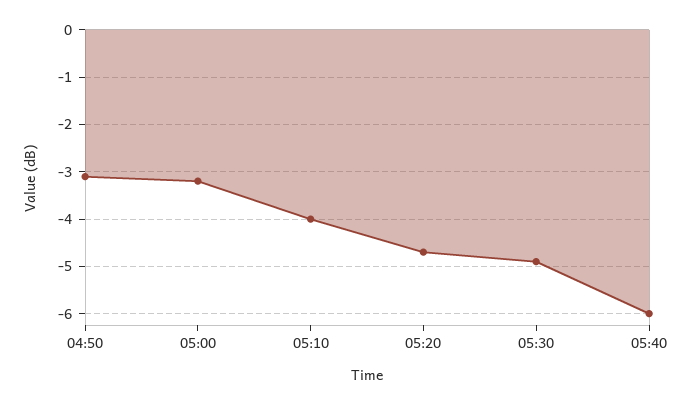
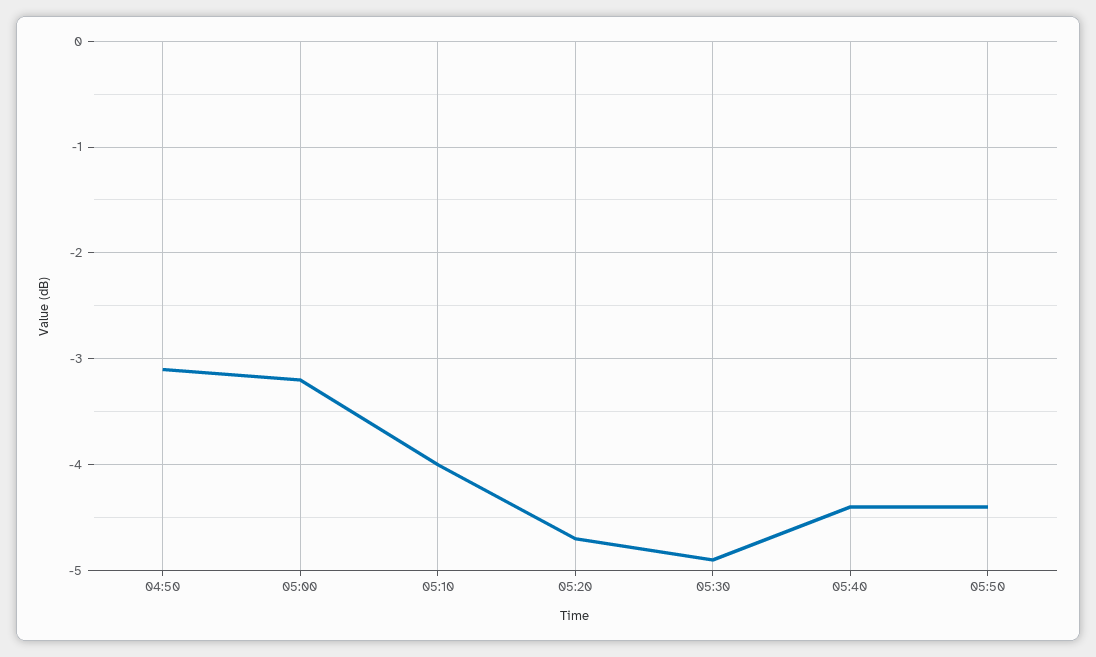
05:40: -6 -> -4.4
05:50: none -> -4.4

